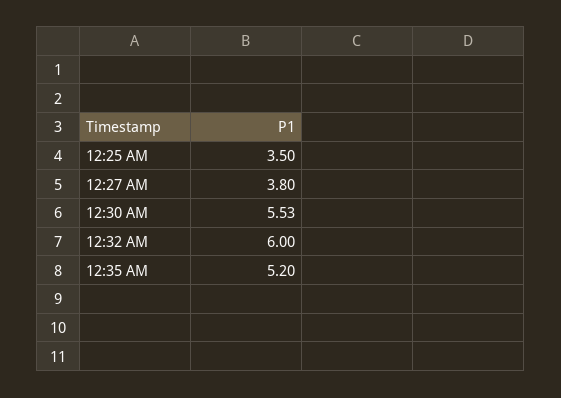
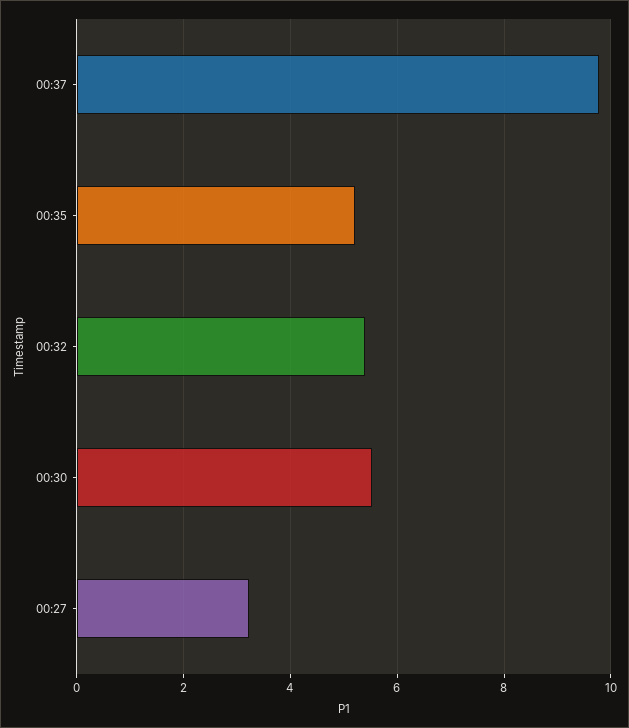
12:25 AM: 3.5 -> none
12:27 AM: 3.8 -> 3.2
12:32 AM: 6 -> 5.4
00:37: none -> 9.8

